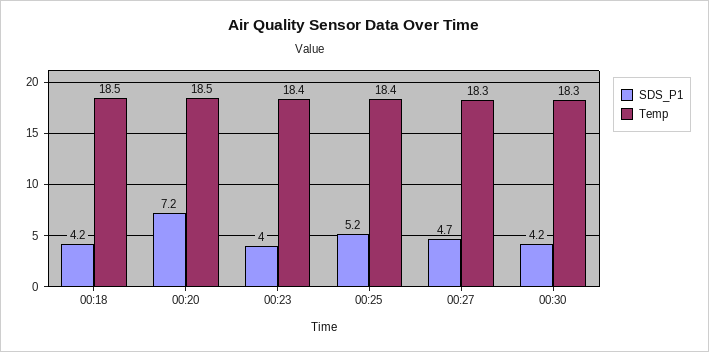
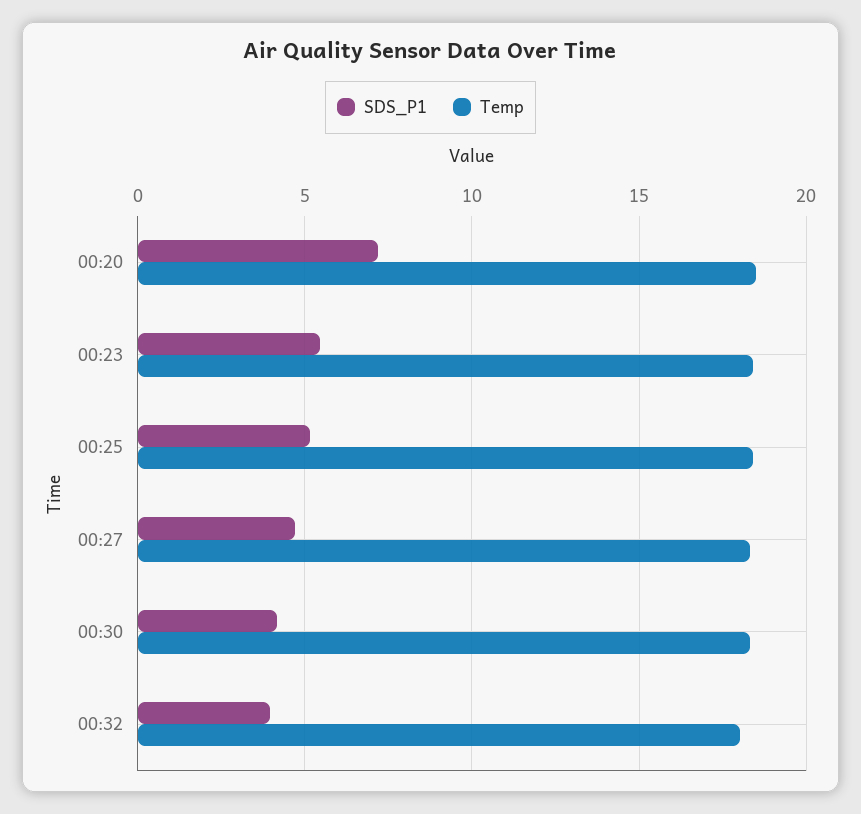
SDS_P1, 00:18: 4.2 -> none
Temp, 00:18: 18.5 -> none
SDS_P1, 00:23: 4 -> 5.5
SDS_P1, 00:32: none -> 4
Temp, 00:32: none -> 18

